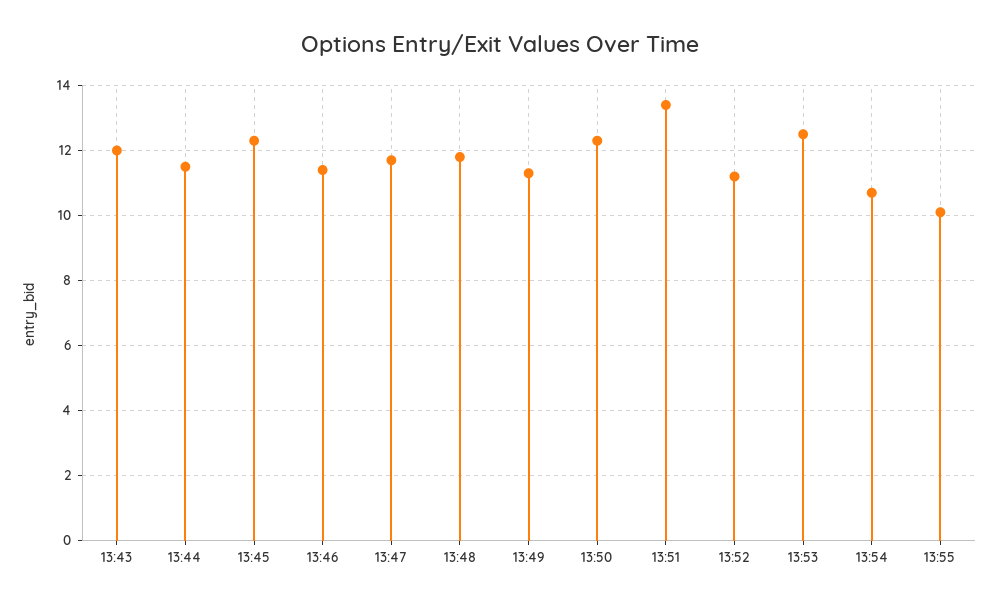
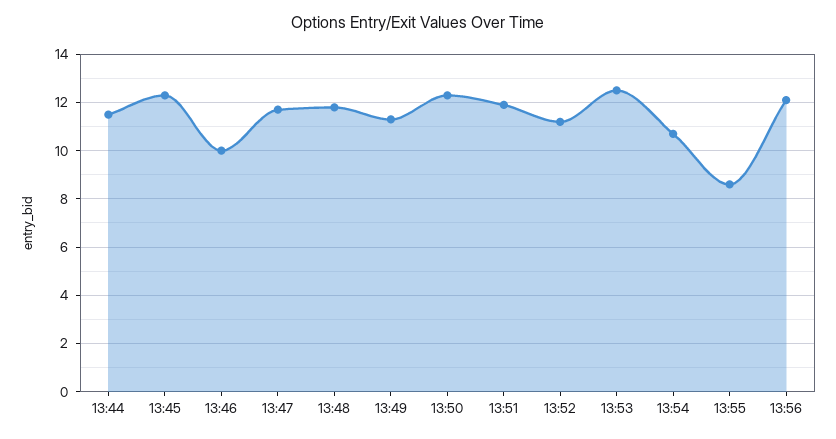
13:43: 12 -> none
13:46: 11.5 -> 10
13:51: 13.5 -> 12
13:55: 10 -> 8.5
13:56: none -> 12

